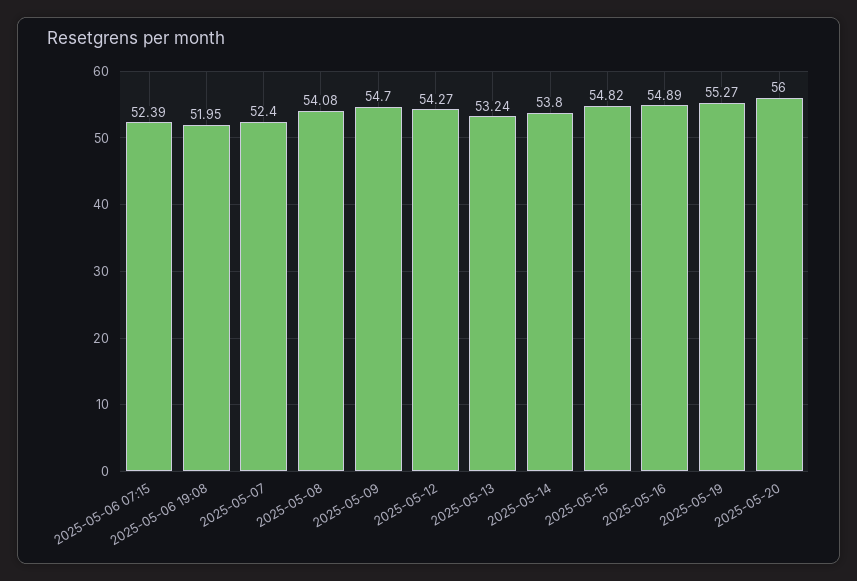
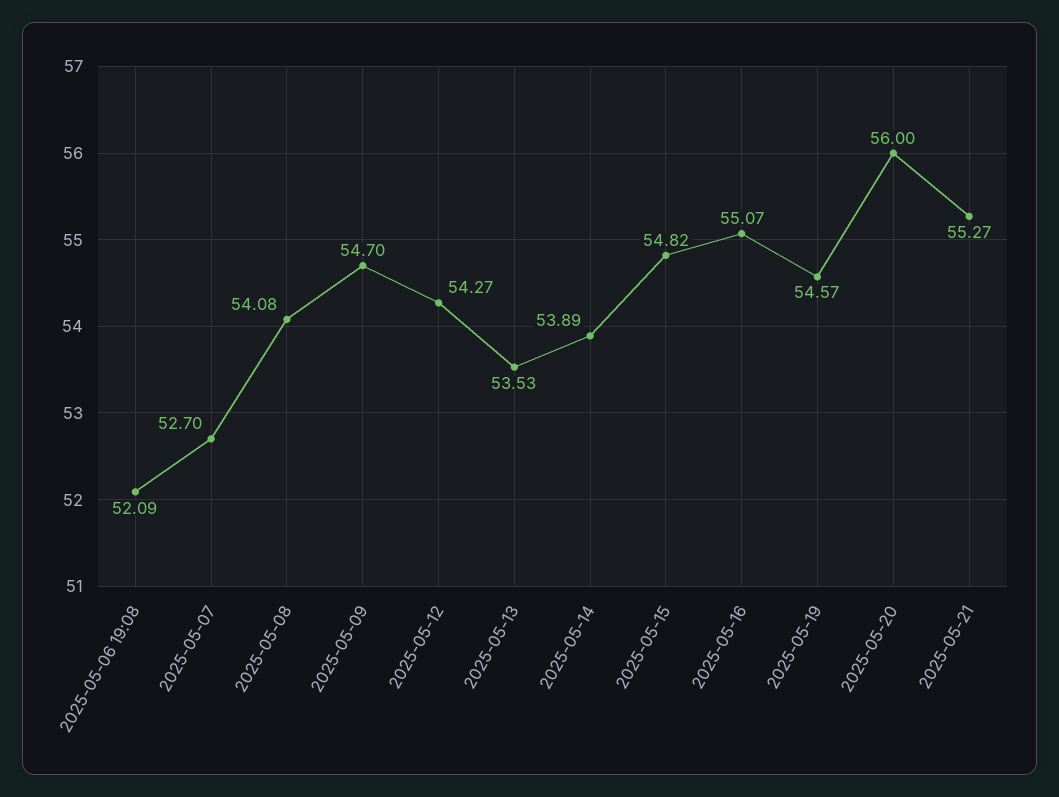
2025-05-06 07:15: 52.39 -> none
2025-05-06 19:08: 51.95 -> 52.09
2025-05-07: 52.4 -> 52.7
2025-05-13: 53.24 -> 53.53
2025-05-14: 53.8 -> 53.89
2025-05-16: 54.89 -> 55.07
2025-05-19: 55.27 -> 54.57
2025-05-21: none -> 55.27

